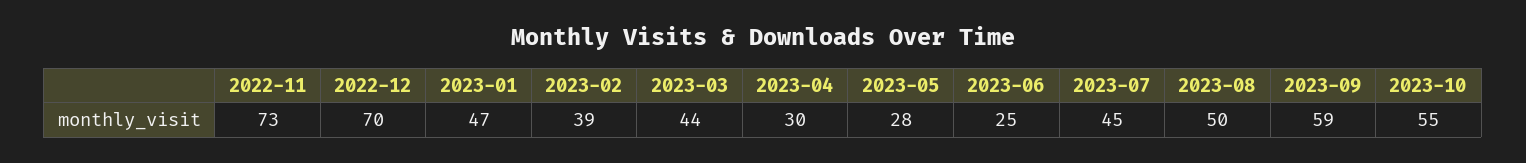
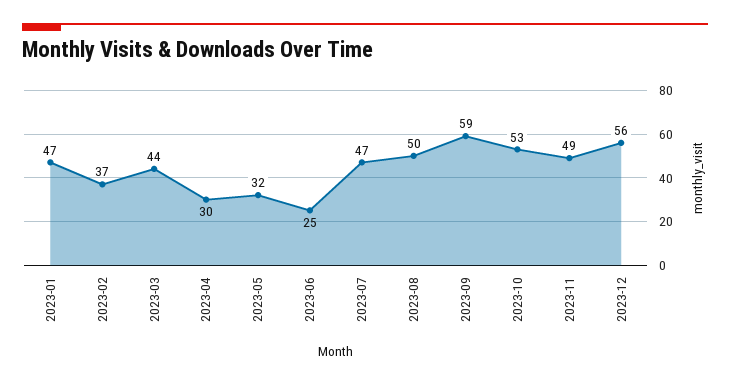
2022-11: 73 -> none
2022-12: 70 -> none
2023-02: 39 -> 37
2023-05: 28 -> 32
2023-07: 45 -> 47
2023-10: 55 -> 53
2023-11: none -> 49
2023-12: none -> 56

